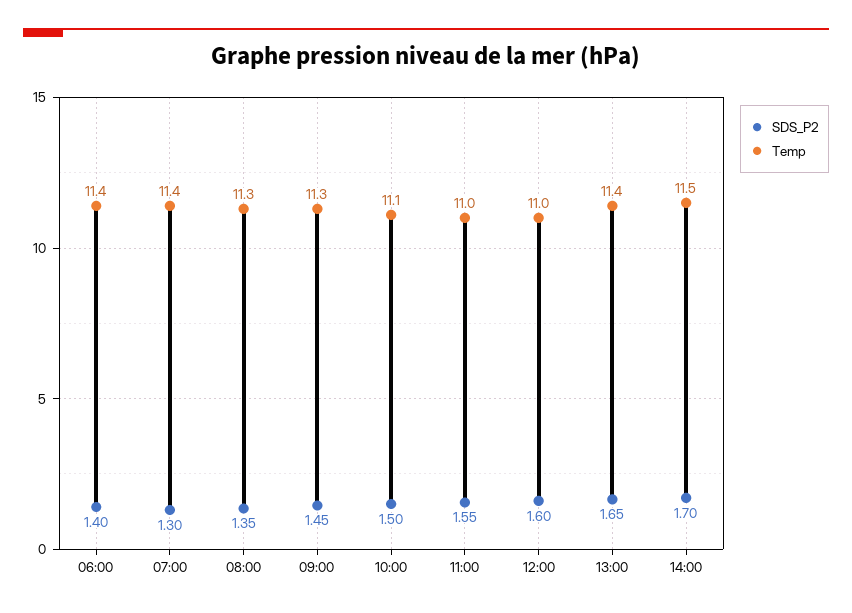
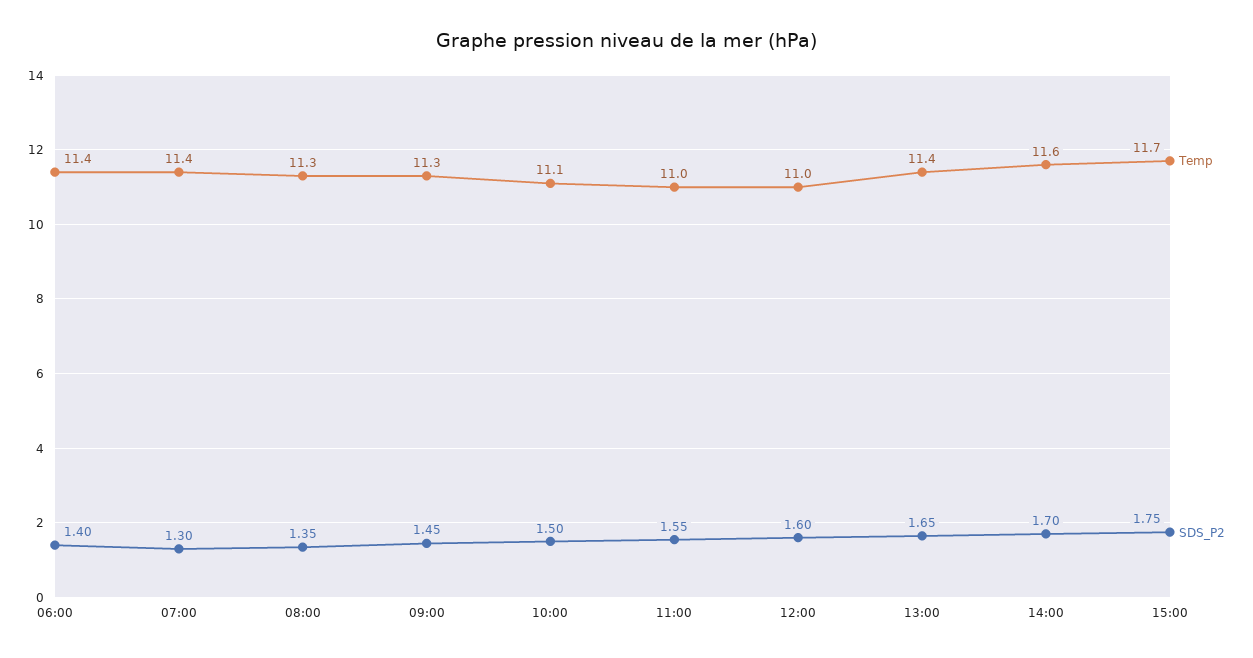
Temp, 14:00: 11.5 -> 11.6
Temp, 15:00: none -> 11.7
SDS_P2, 15:00: none -> 1.75

